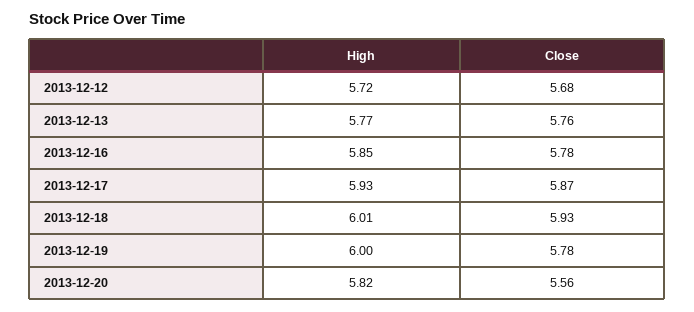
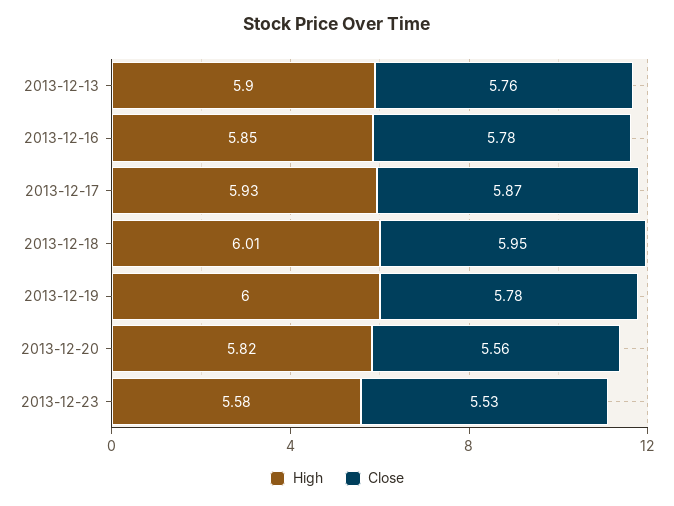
High, 2013-12-12: 5.72 -> none
Close, 2013-12-12: 5.68 -> none
High, 2013-12-13: 5.77 -> 5.9
Close, 2013-12-18: 5.93 -> 5.95
High, 2013-12-23: none -> 5.58
Close, 2013-12-23: none -> 5.53

